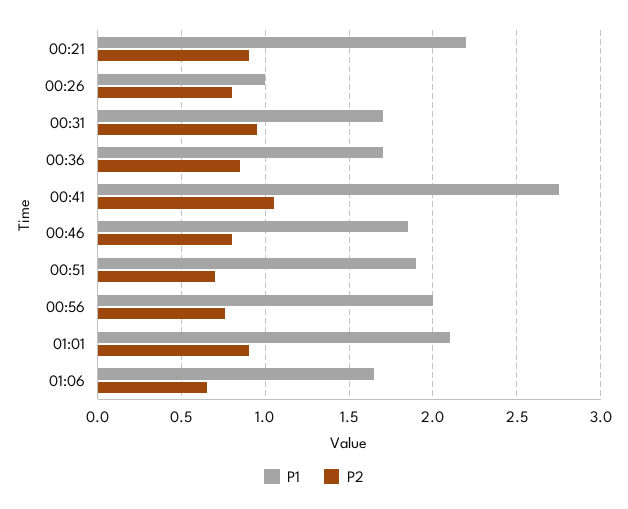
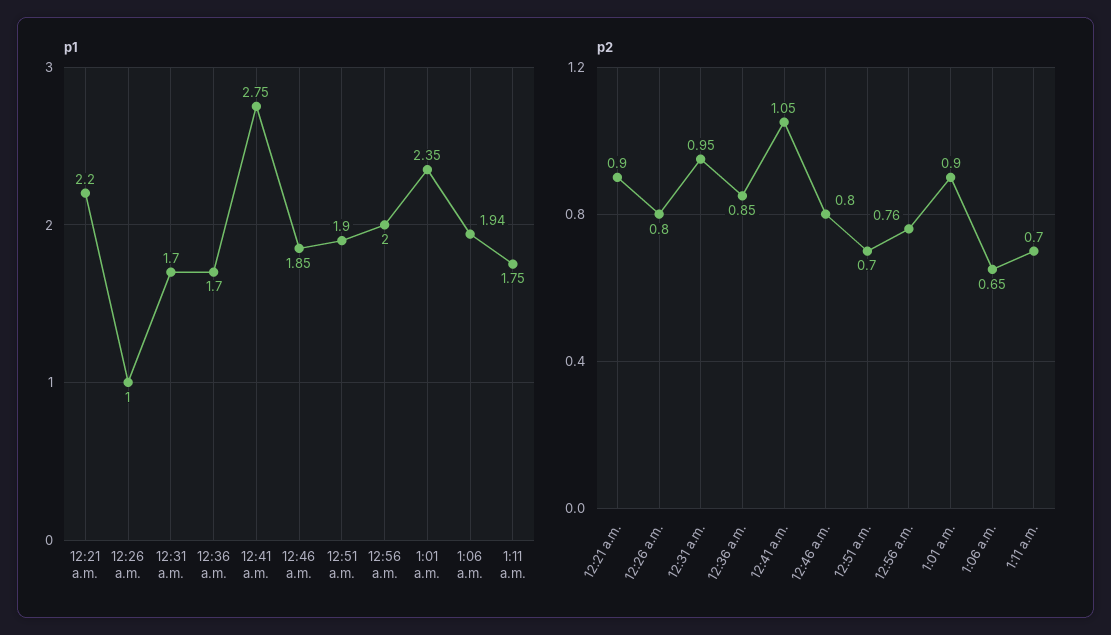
P1, 01:01: 2.1 -> 2.35
P1, 01:06: 1.65 -> 1.94
P1, 1:11 a.m.: none -> 1.75
P2, 1:11 a.m.: none -> 0.7

